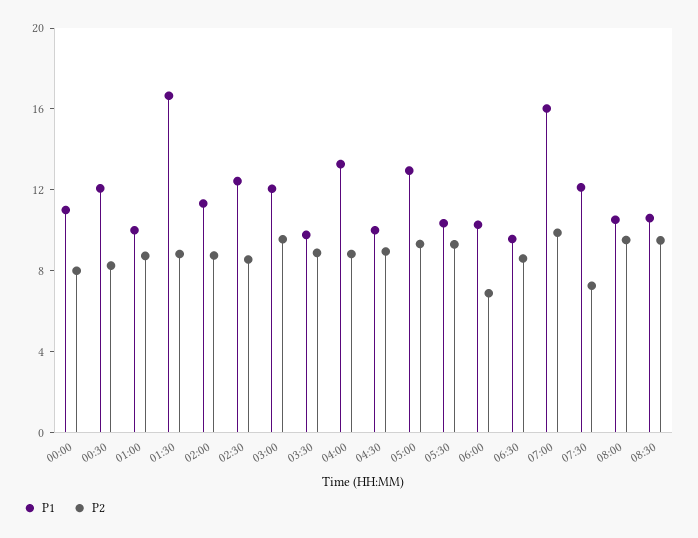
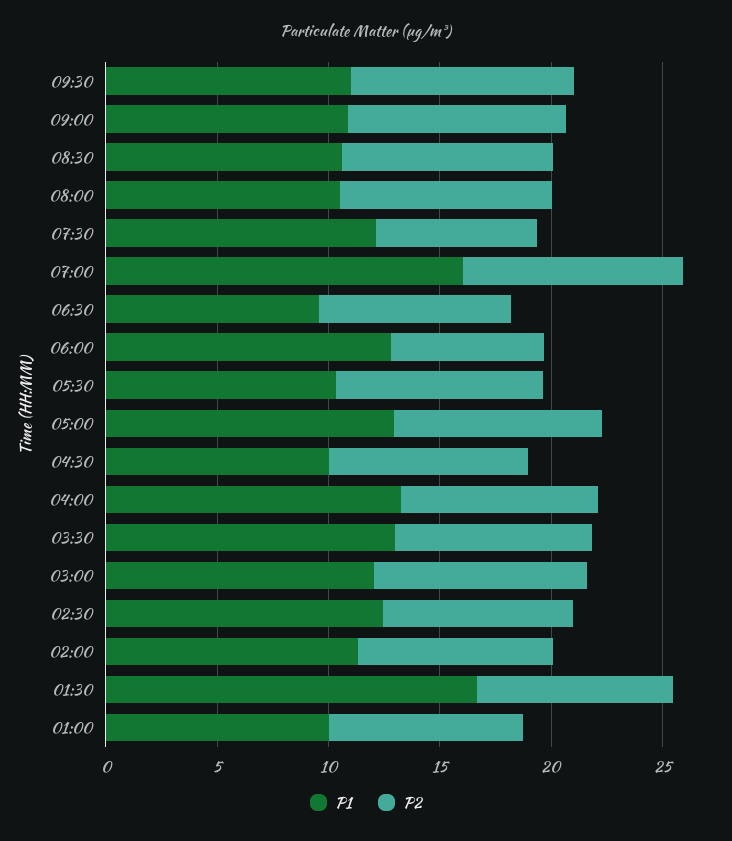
P1, 00:00: 11 -> none
P2, 00:00: 8 -> none
P1, 00:30: 12 -> none
P2, 00:30: 8 -> none
P1, 03:30: 10 -> 13
P1, 06:00: 10 -> 13
P1, 09:30: none -> 11
P2, 09:30: none -> 10
P1, 09:00: none -> 11
P2, 09:00: none -> 10

